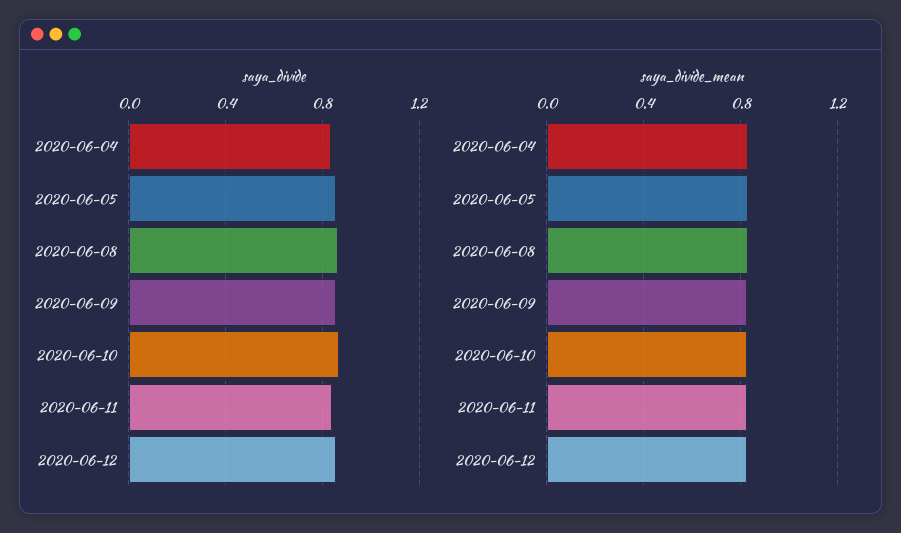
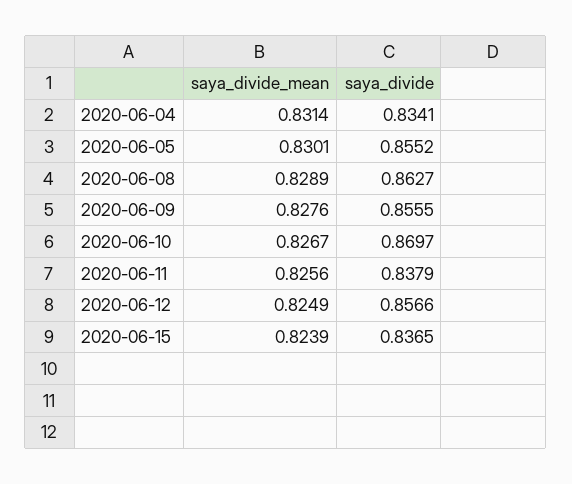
saya_divide_mean, 2020-06-15: none -> 0.8239
saya_divide, 2020-06-15: none -> 0.8365

